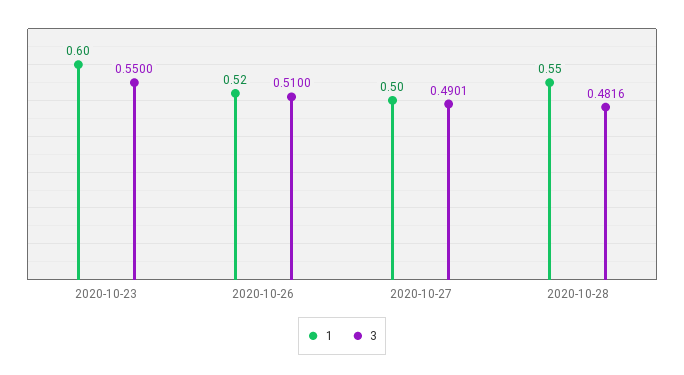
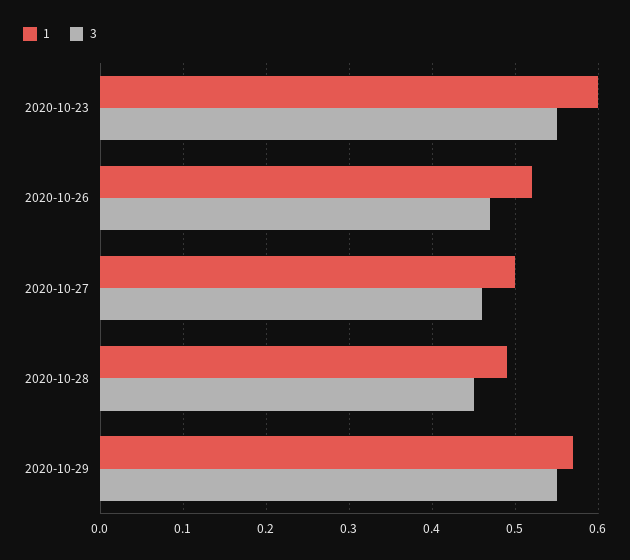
3, 2020-10-26: 0.51 -> 0.47
3, 2020-10-27: 0.4901 -> 0.46
1, 2020-10-28: 0.55 -> 0.49
3, 2020-10-28: 0.4816 -> 0.45
1, 2020-10-29: none -> 0.57
3, 2020-10-29: none -> 0.55

